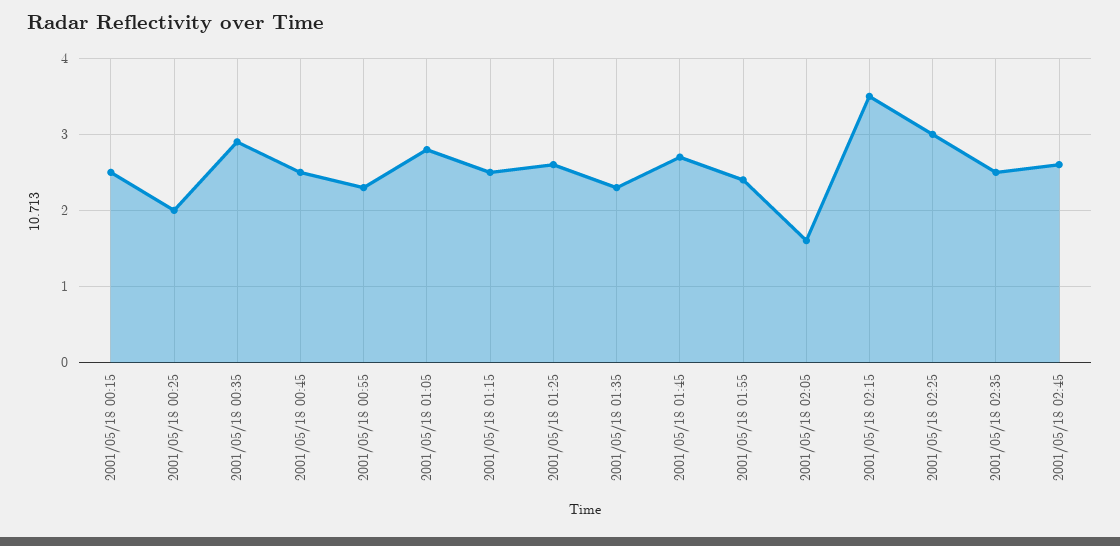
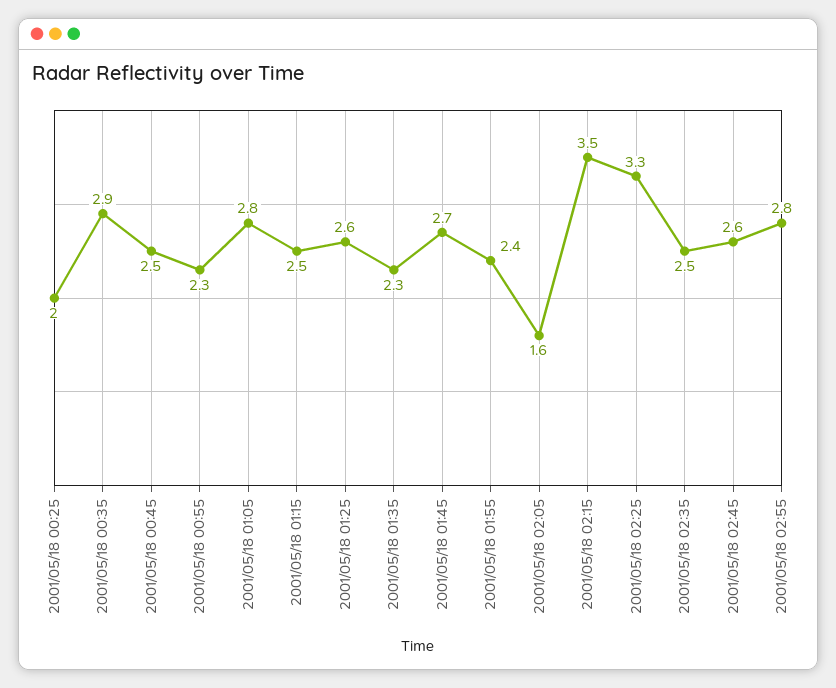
2001/05/18 00:15: 2.5 -> none
2001/05/18 02:25: 3 -> 3.3
2001/05/18 02:55: none -> 2.8

